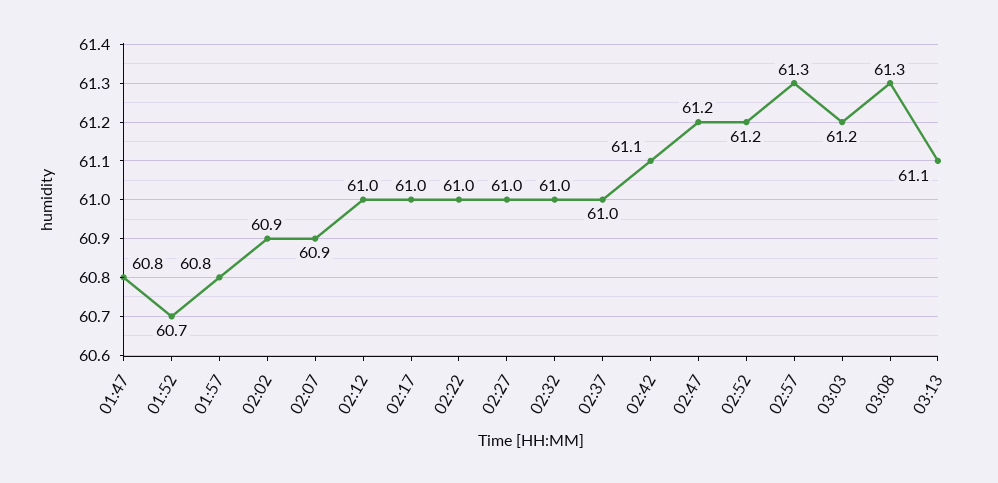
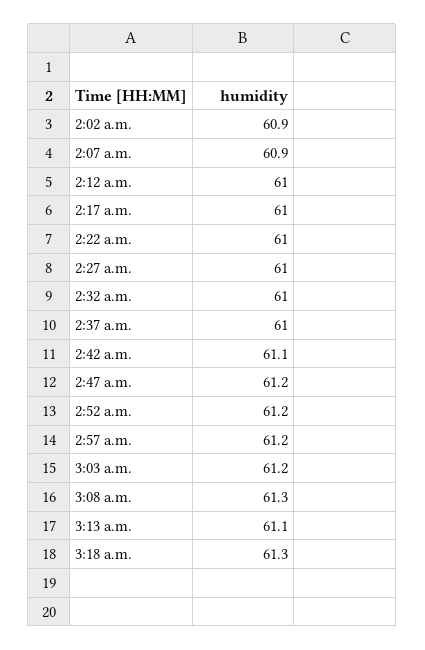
01:47: 60.8 -> none
01:52: 60.7 -> none
01:57: 60.8 -> none
02:57: 61.3 -> 61.2
3:18 a.m.: none -> 61.3

